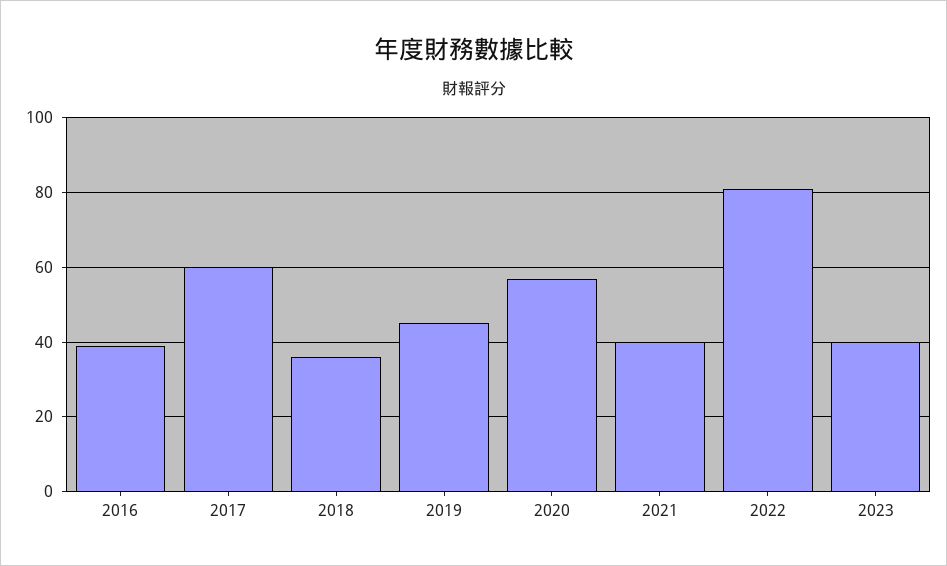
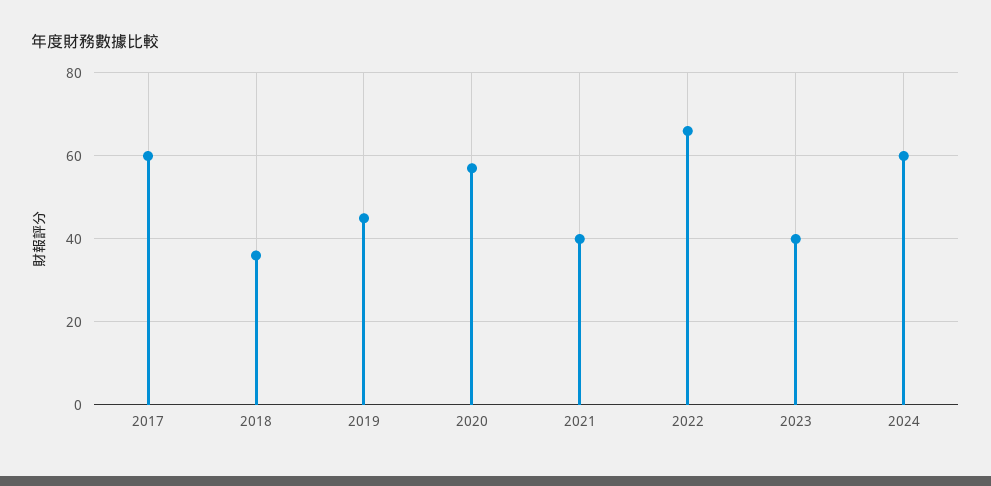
2016: 40 -> none
2022: 80 -> 65
2024: none -> 60

